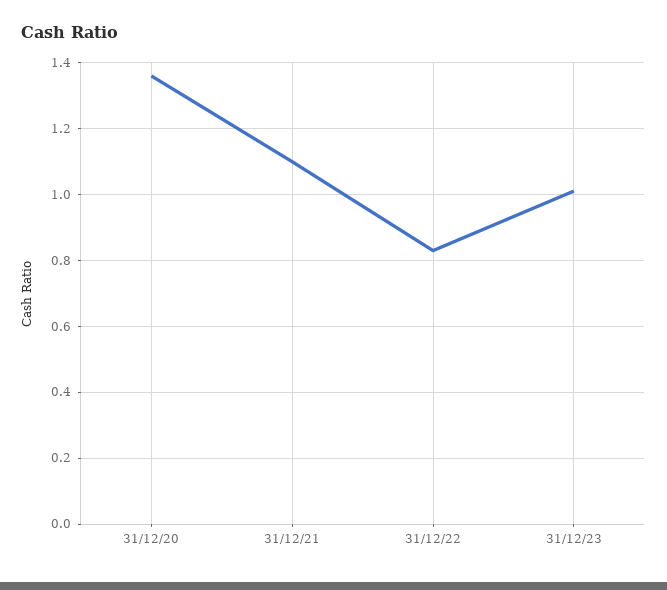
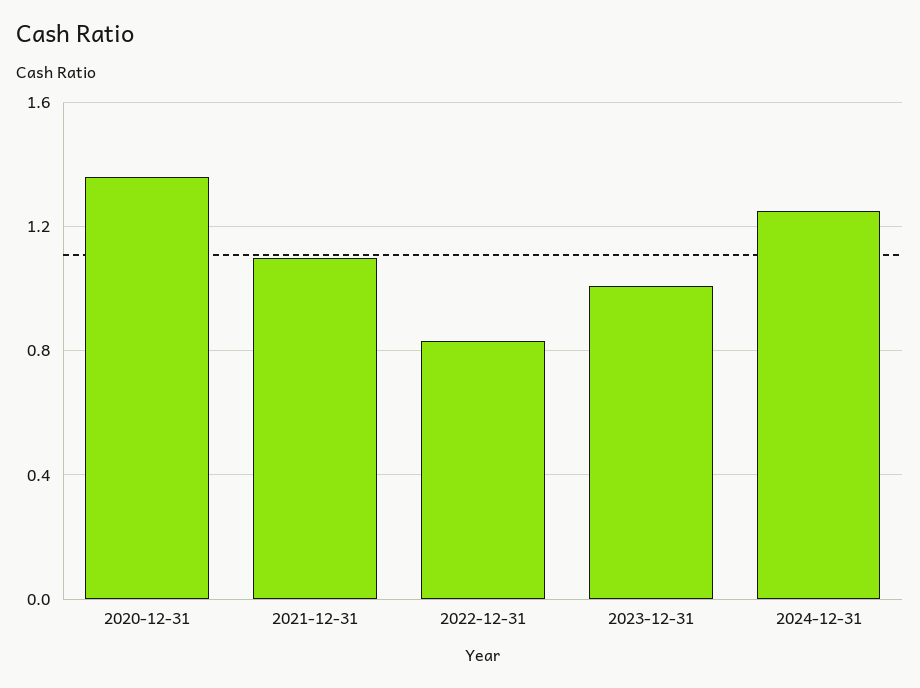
2024-12-31: none -> 1.25

